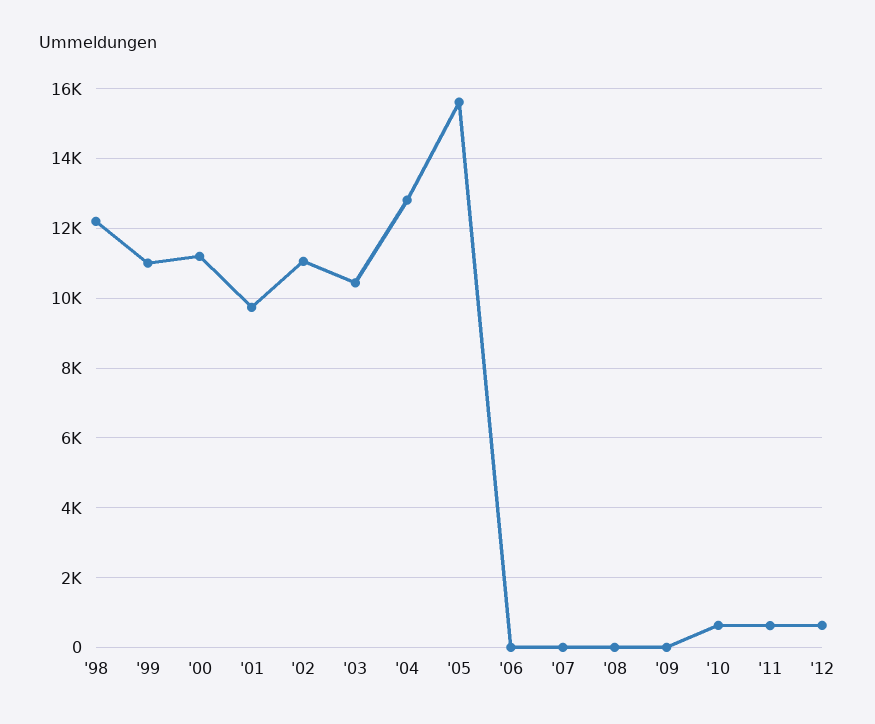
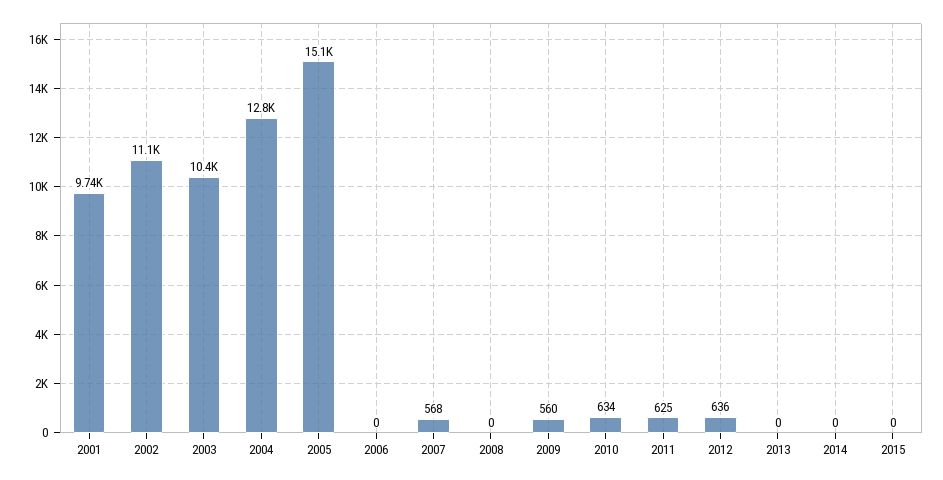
'98: 12200 -> none
'99: 11000 -> none
'00: 11200 -> none
'05: 15600 -> 15100
'07: 0 -> 568
'09: 0 -> 560
2013: none -> 0
2014: none -> 0
2015: none -> 0

